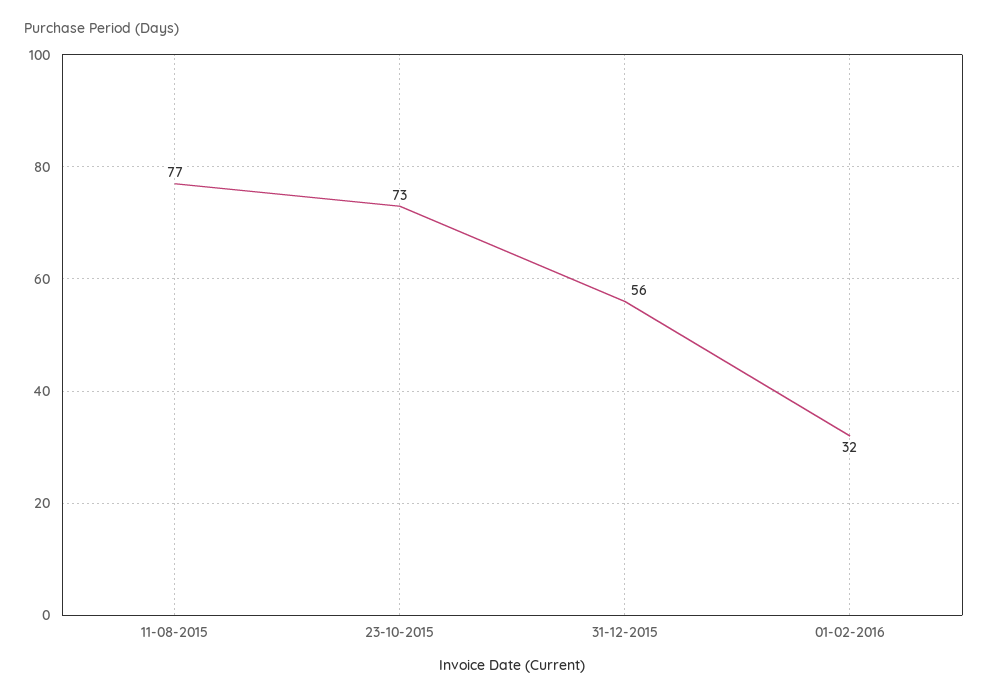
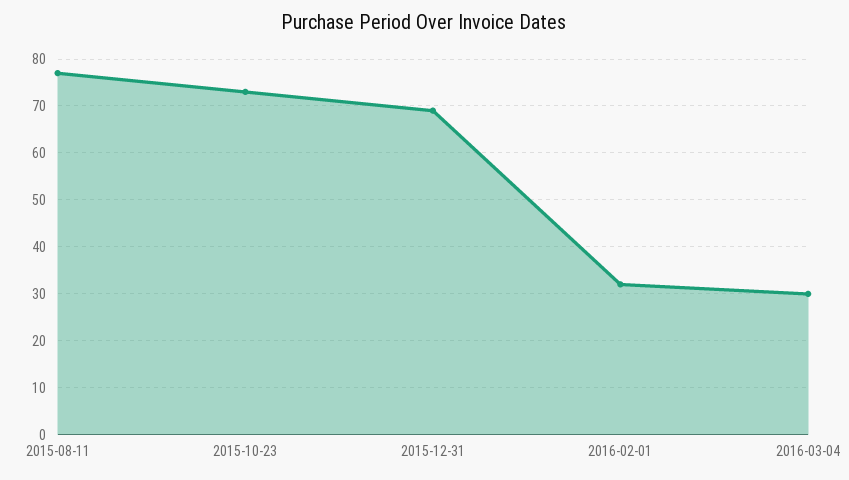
31-12-2015: 56 -> 70
2016-03-04: none -> 30

